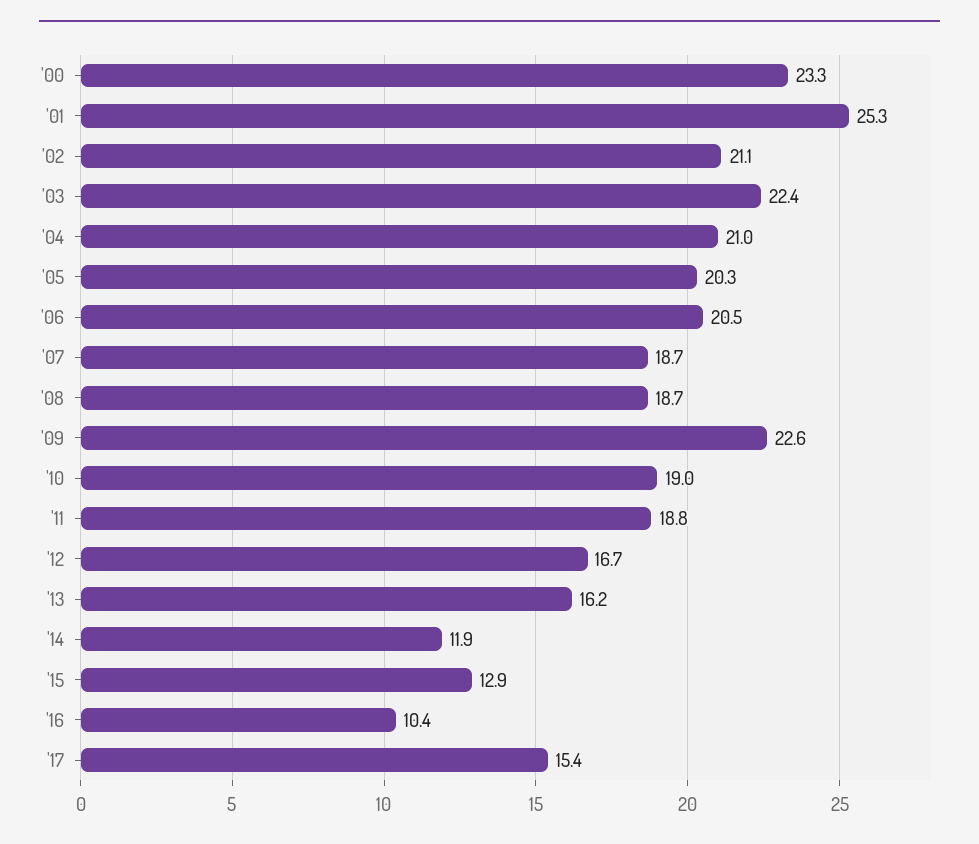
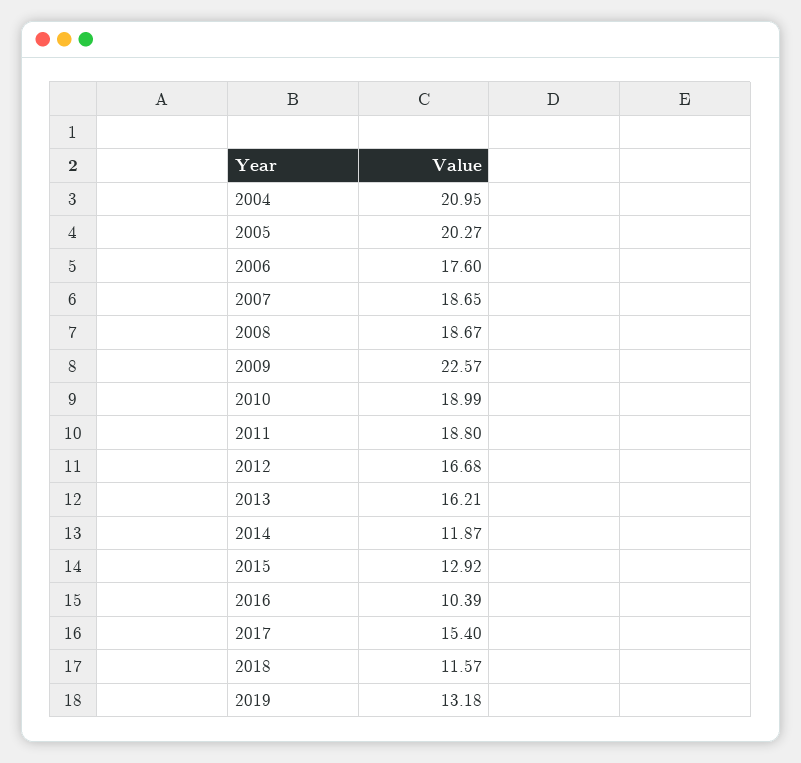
'00: 23.3 -> none
'01: 25.3 -> none
'02: 21.1 -> none
'03: 22.4 -> none
'06: 20.5 -> 17.6
2018: none -> 11.57
2019: none -> 13.18

